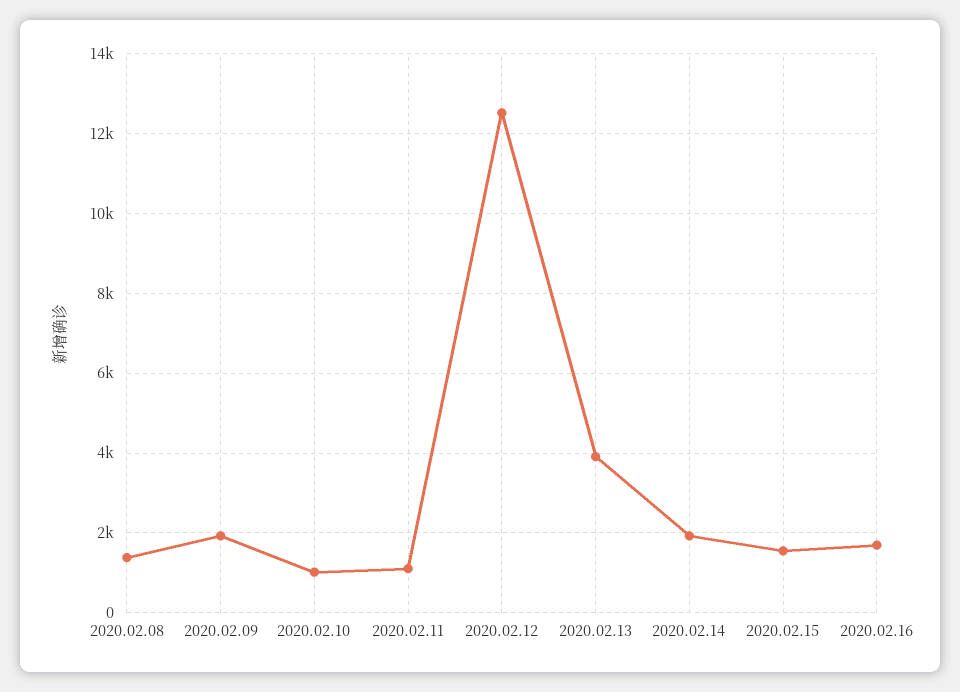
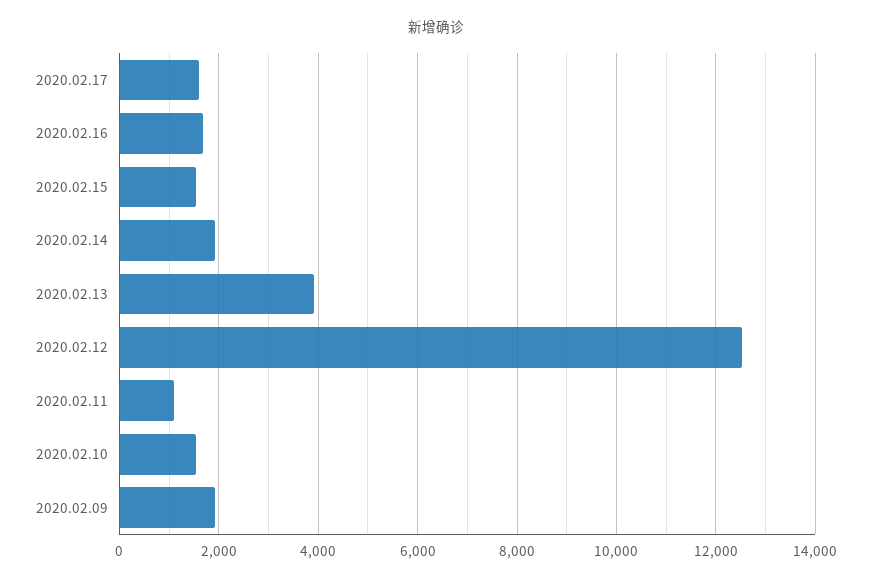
2020.02.08: 1400 -> none
2020.02.10: 1000 -> 1600
2020.02.17: none -> 1600

